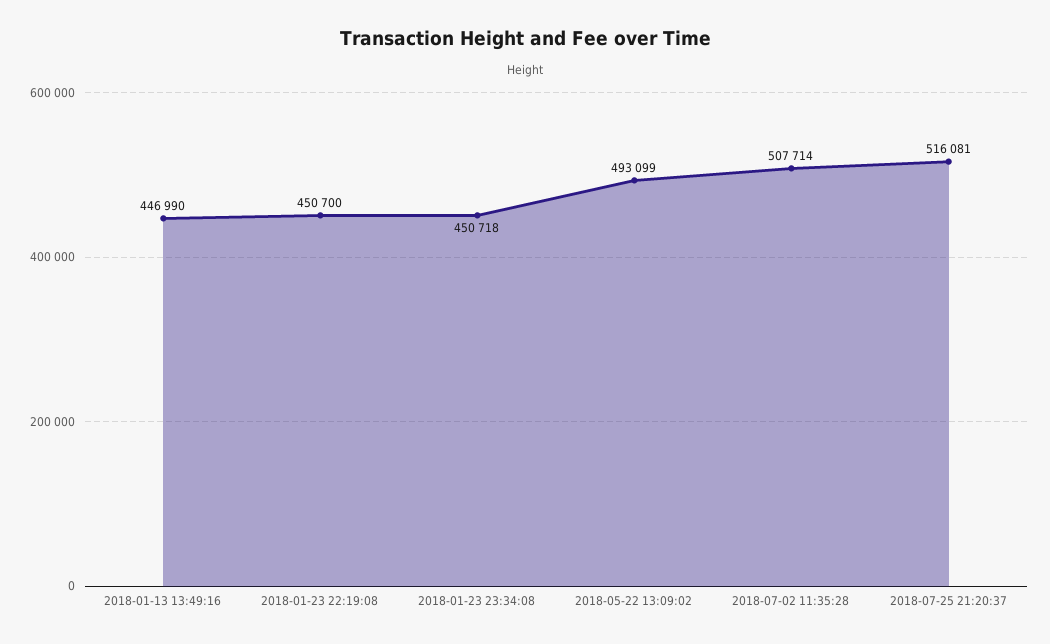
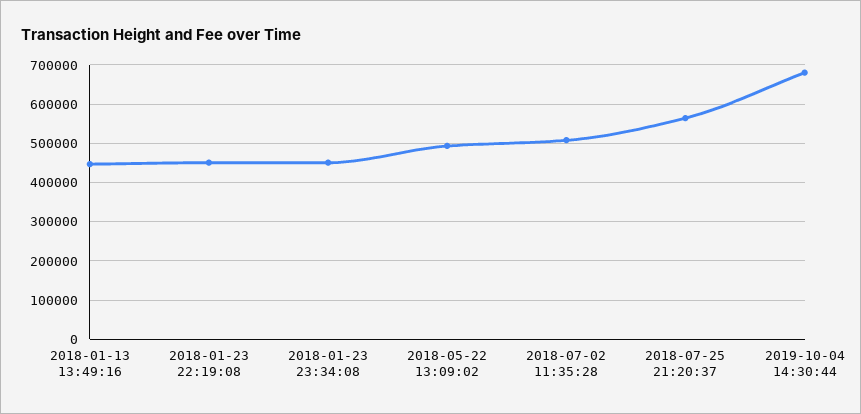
2018-07-25 21:20:37: 516081 -> 560000
2019-10-04 14:30:44: none -> 680000

